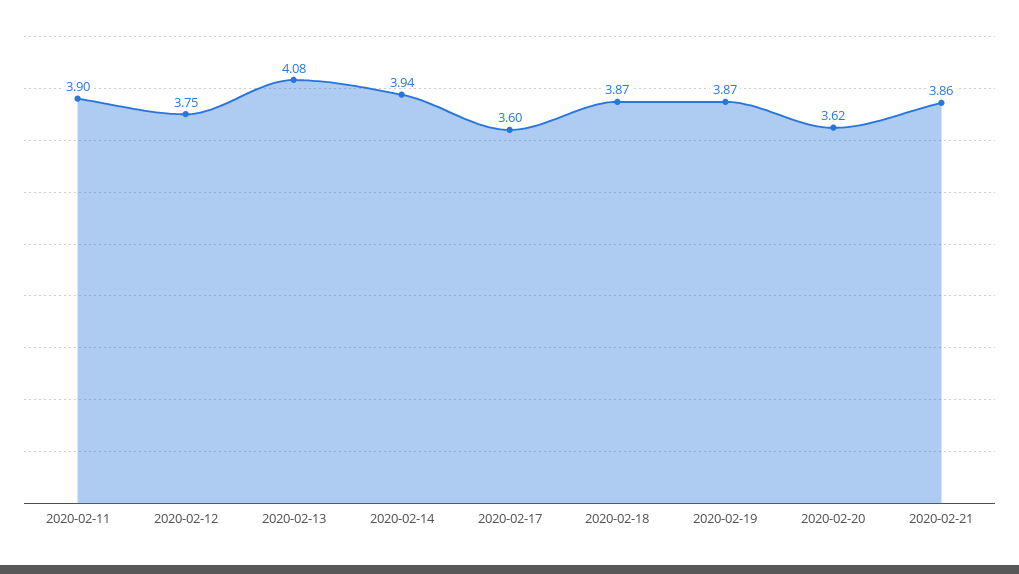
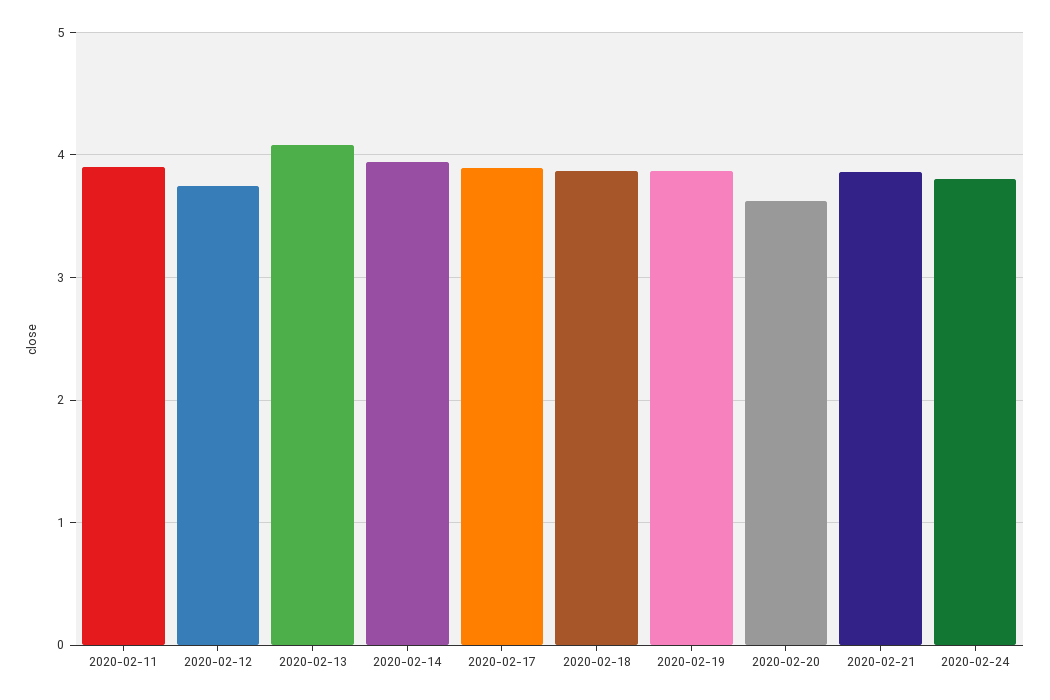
2020-02-17: 3.6 -> 3.9
2020-02-24: none -> 3.8

